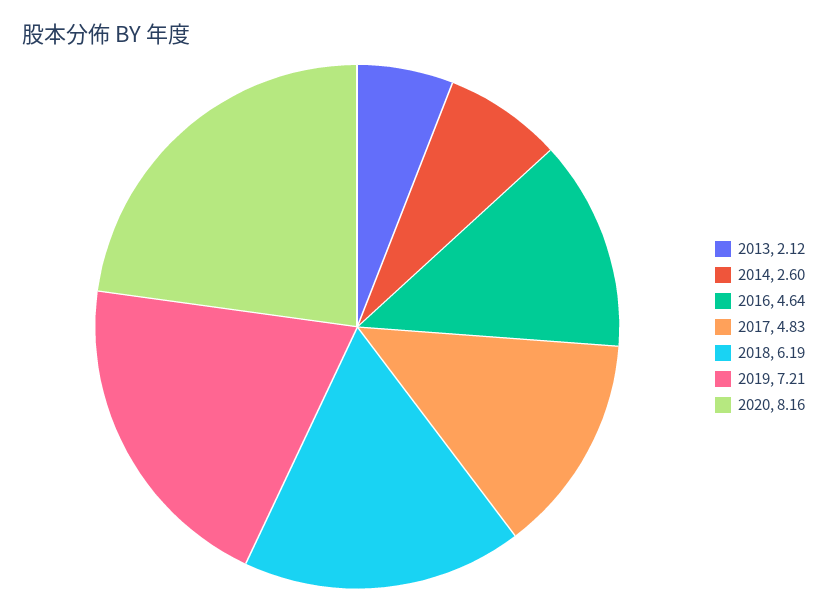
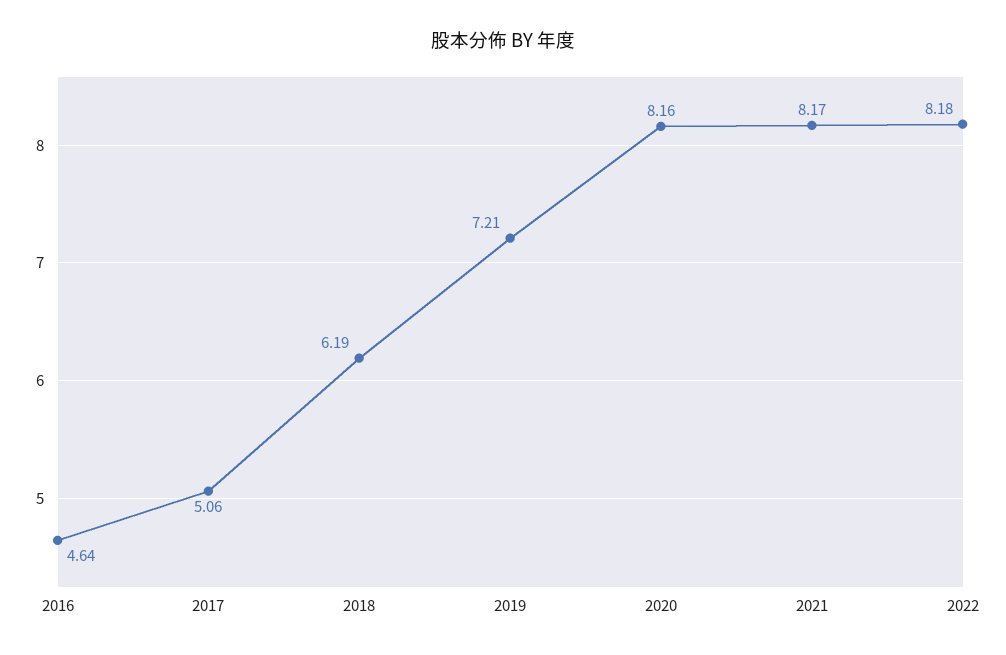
2013: 2.12 -> none
2014: 2.6 -> none
2017: 4.83 -> 5.06
2021: none -> 8.17
2022: none -> 8.18

